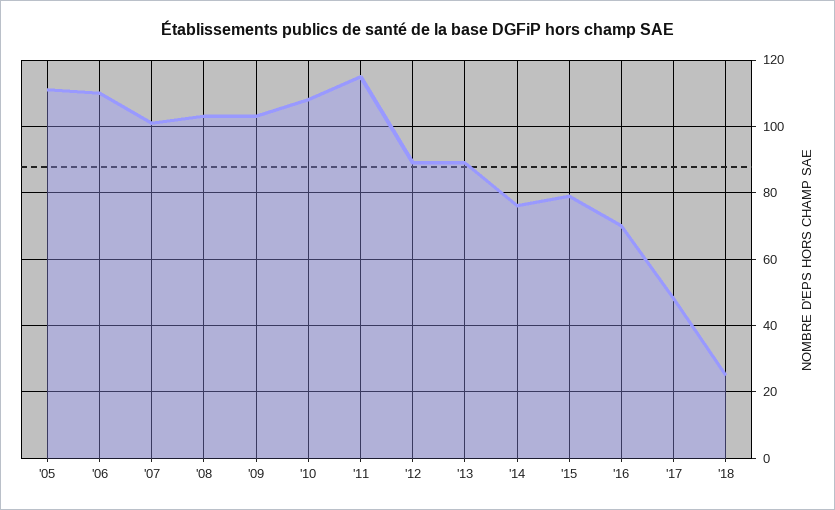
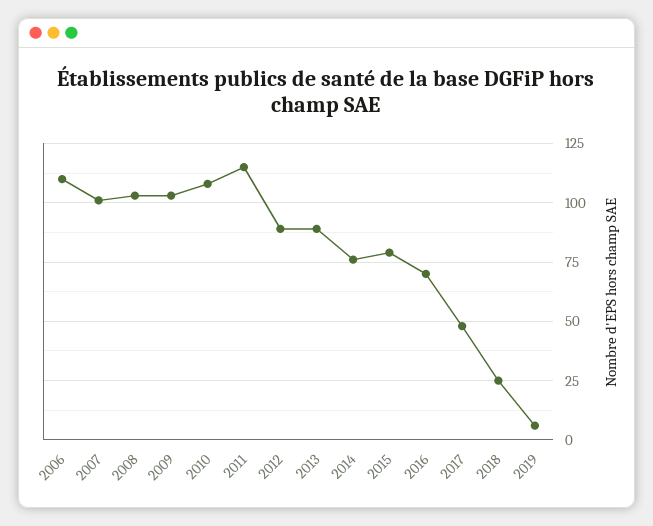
'05: 110 -> none
2019: none -> 5

